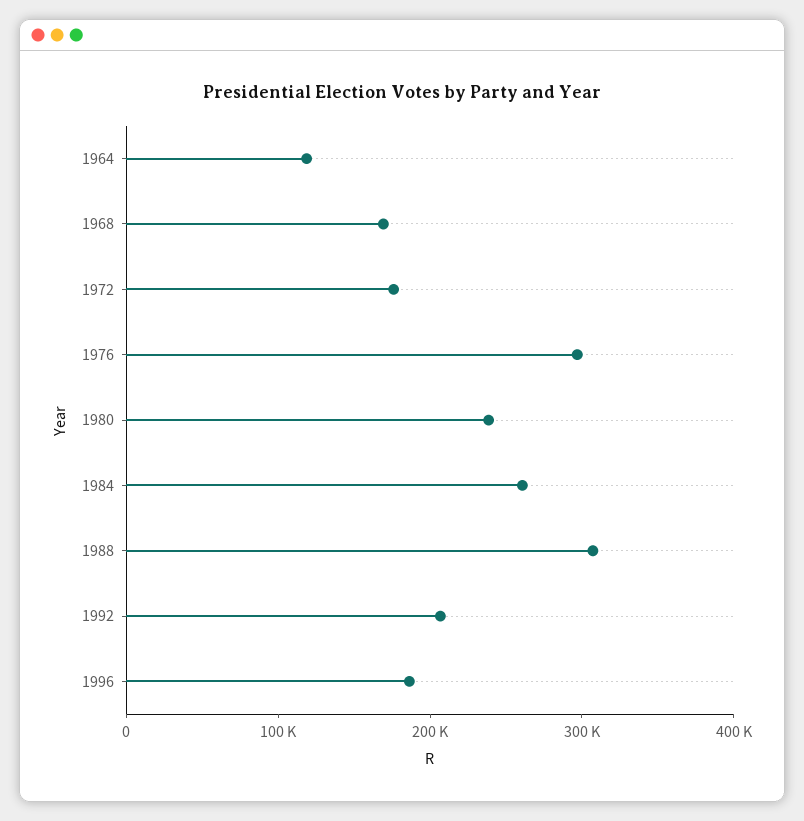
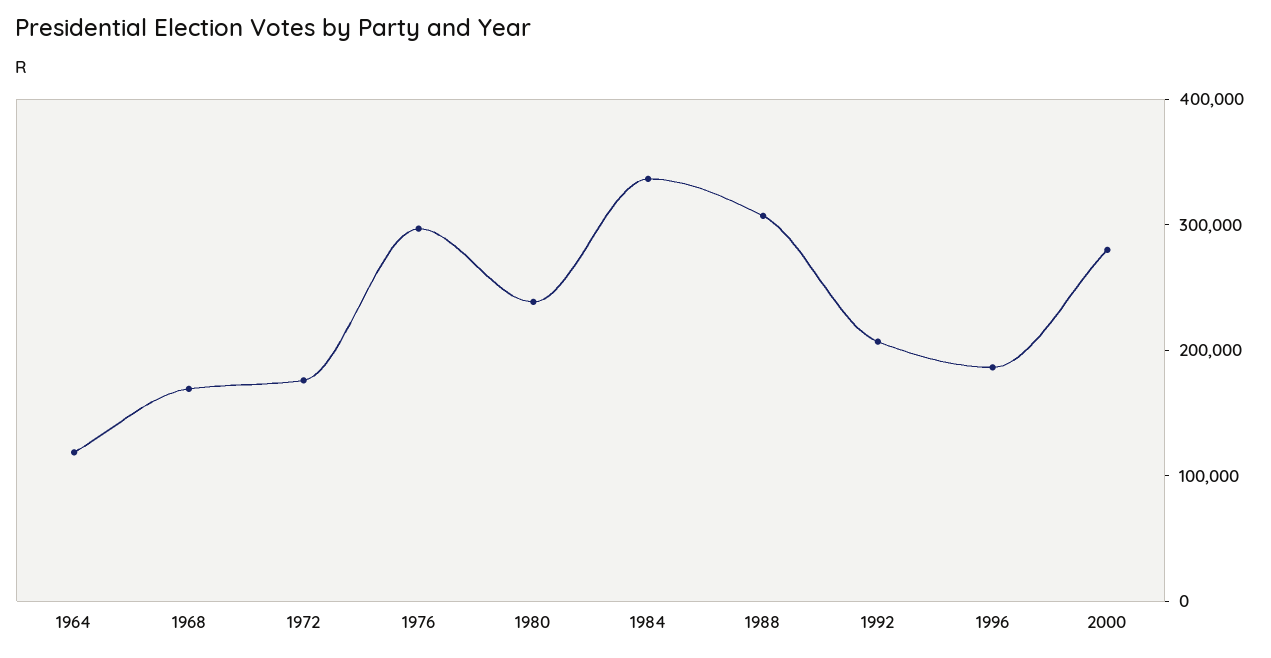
1984: 260000 -> 340000
2000: none -> 280000

